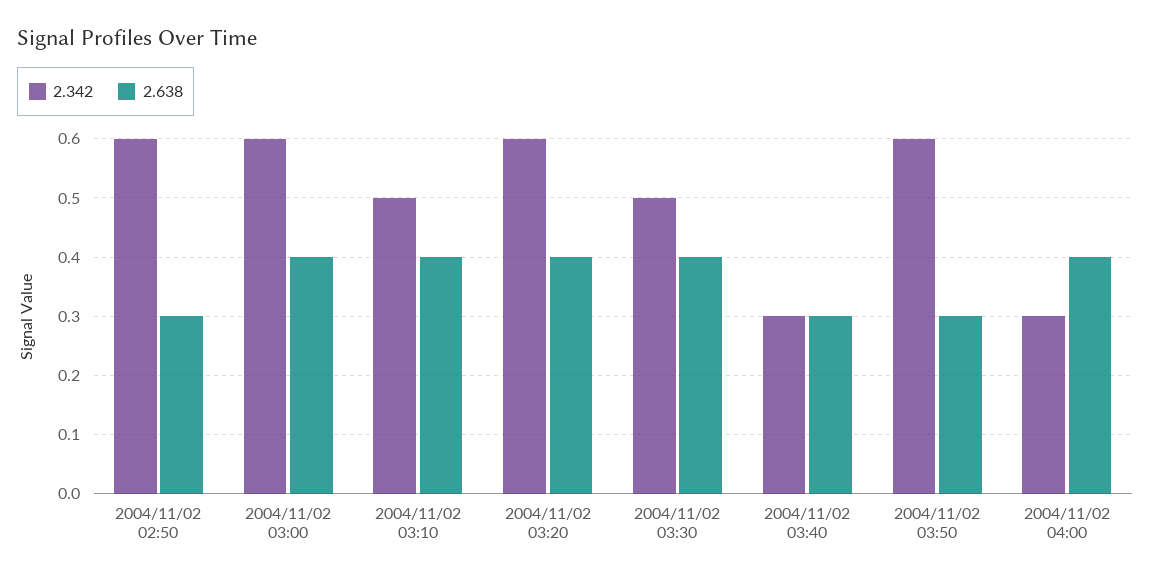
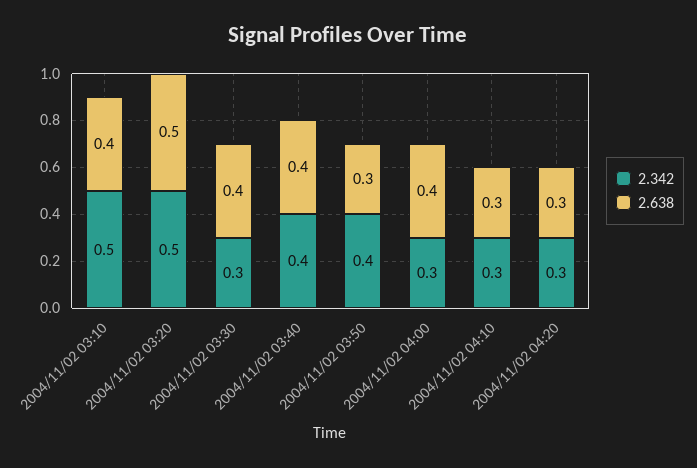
2.342, 2004/11/02 02:50: 0.6 -> none
2.638, 2004/11/02 02:50: 0.3 -> none
2.342, 2004/11/02 03:00: 0.6 -> none
2.638, 2004/11/02 03:00: 0.4 -> none
2.342, 2004/11/02 03:20: 0.6 -> 0.5
2.638, 2004/11/02 03:20: 0.4 -> 0.5
2.342, 2004/11/02 03:30: 0.5 -> 0.3
2.342, 2004/11/02 03:40: 0.3 -> 0.4
2.638, 2004/11/02 03:40: 0.3 -> 0.4
2.342, 2004/11/02 03:50: 0.6 -> 0.4
2.342, 2004/11/02 04:10: none -> 0.3
2.638, 2004/11/02 04:10: none -> 0.3
2.342, 2004/11/02 04:20: none -> 0.3
2.638, 2004/11/02 04:20: none -> 0.3

